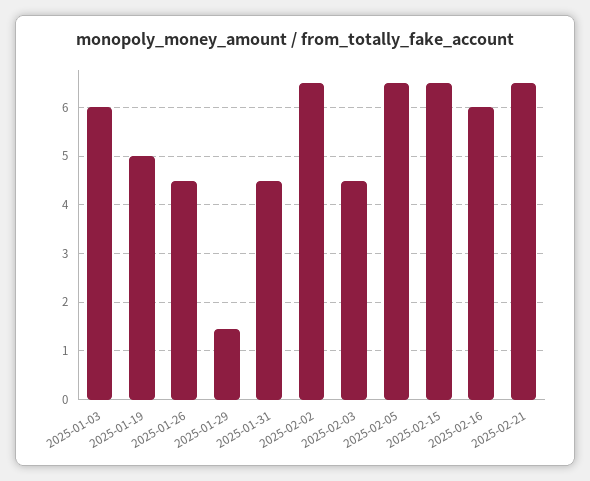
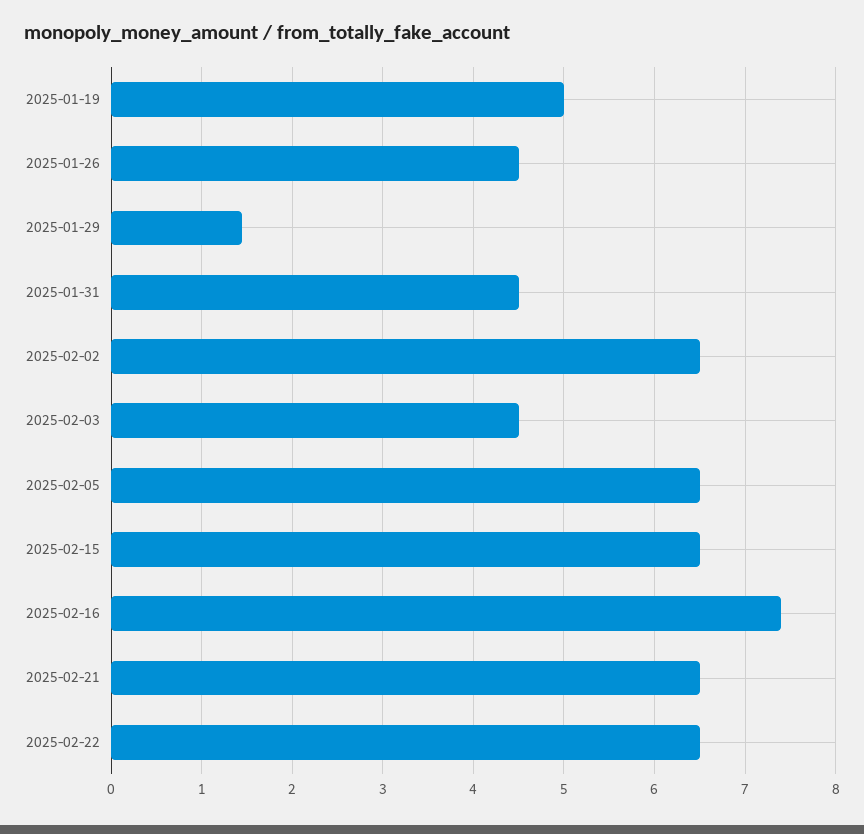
2025-01-03: 6 -> none
2025-02-16: 6 -> 7.4
2025-02-22: none -> 6.5

